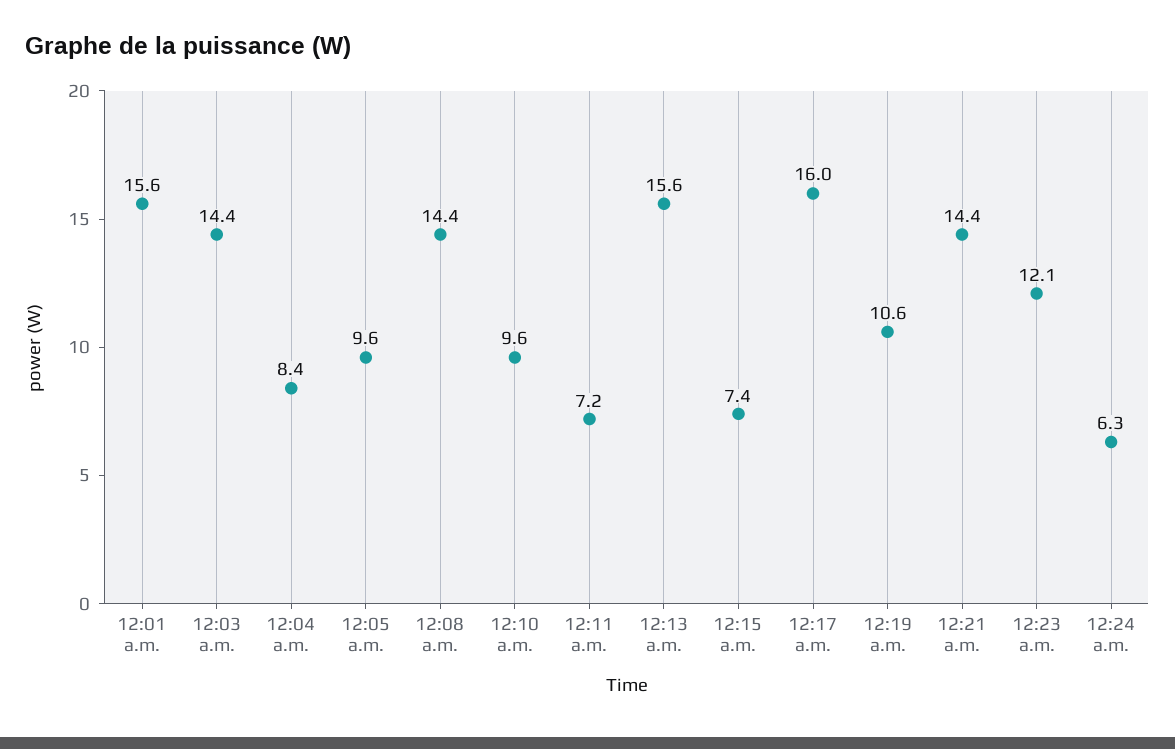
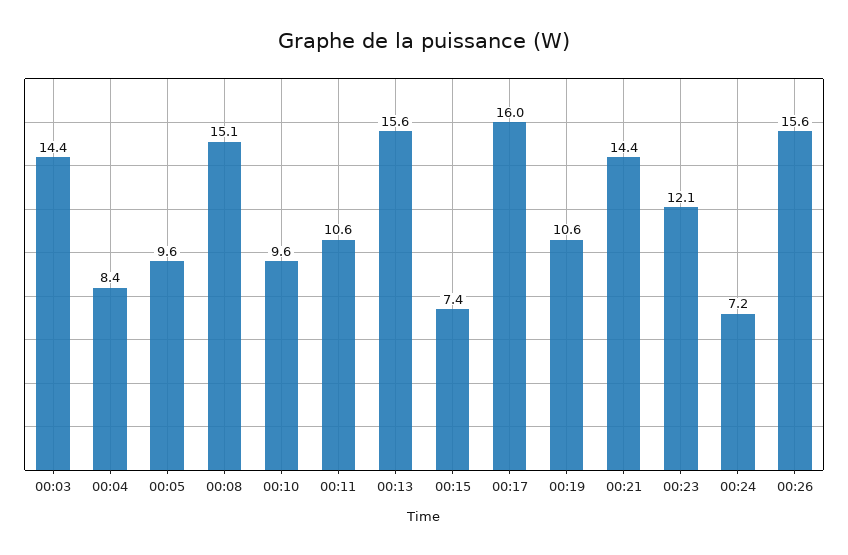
12:01 a.m.: 15.6 -> none
12:08 a.m.: 14.4 -> 15.1
12:11 a.m.: 7.2 -> 10.6
12:24 a.m.: 6.3 -> 7.2
00:26: none -> 15.6

